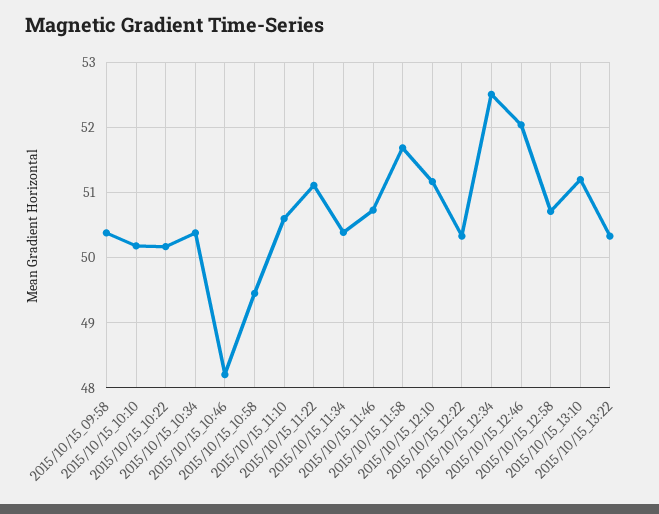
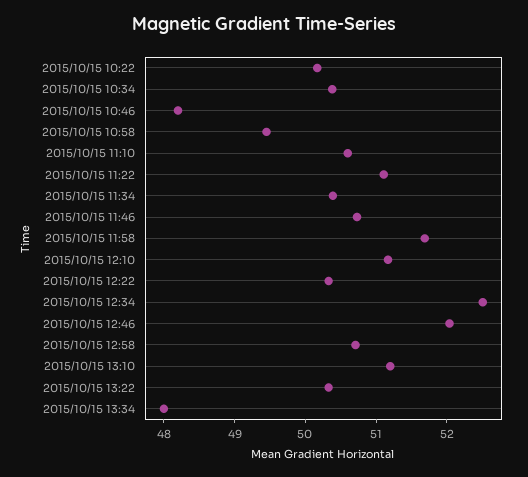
2015/10/15_09:58: 50.4 -> none
2015/10/15_10:10: 50.2 -> none
2015/10/15 13:34: none -> 48

